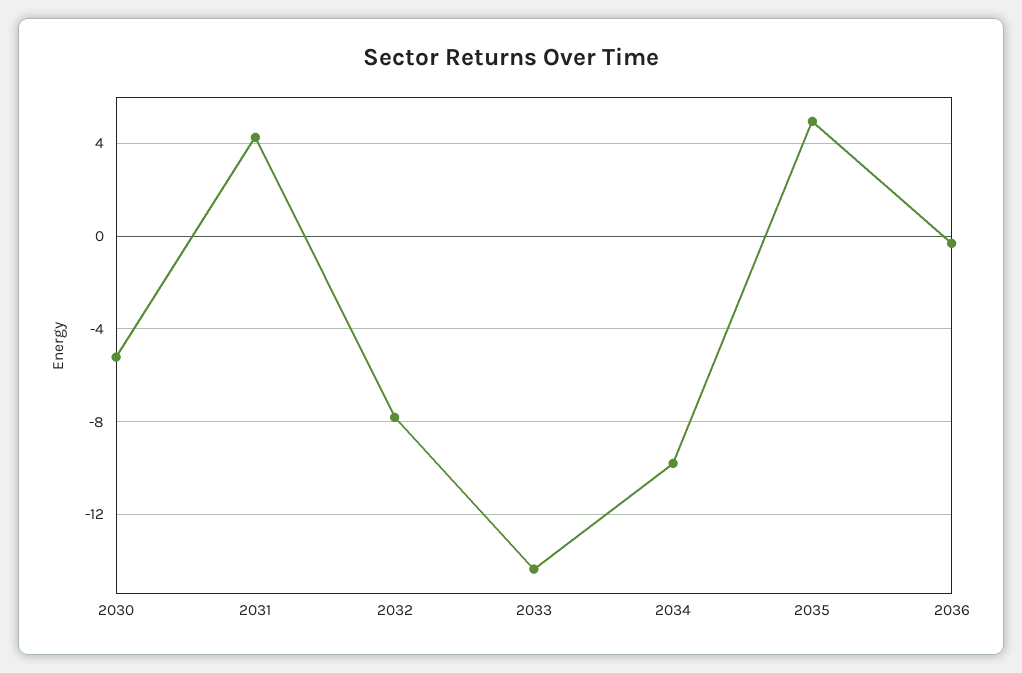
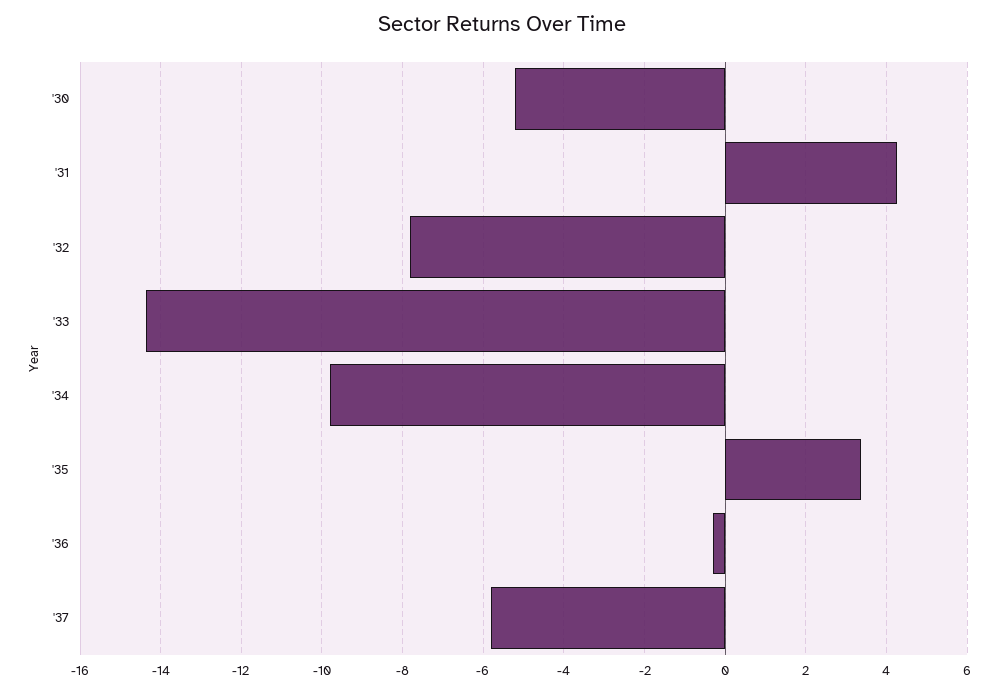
2035: 5 -> 3.4
'37: none -> -5.8

